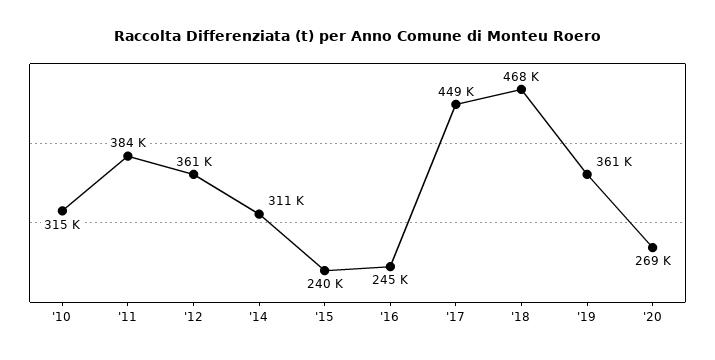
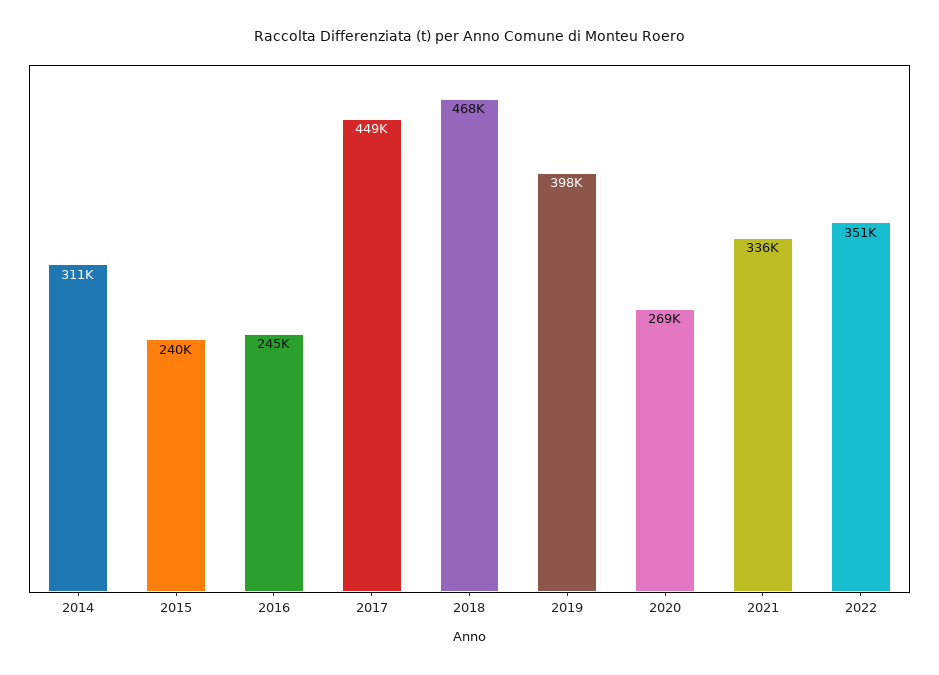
'10: 315000 -> none
'11: 384000 -> none
'12: 361000 -> none
'19: 361000 -> 398000
2021: none -> 336000
2022: none -> 351000

